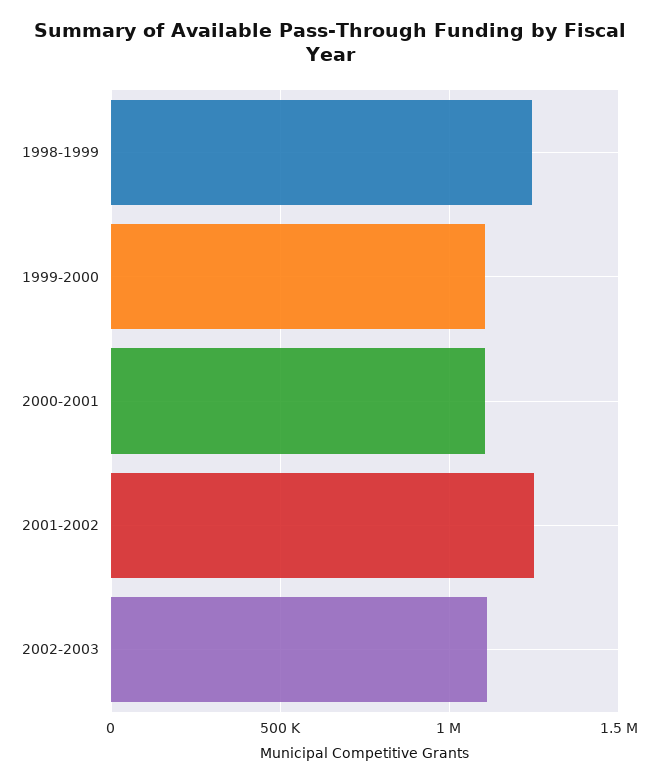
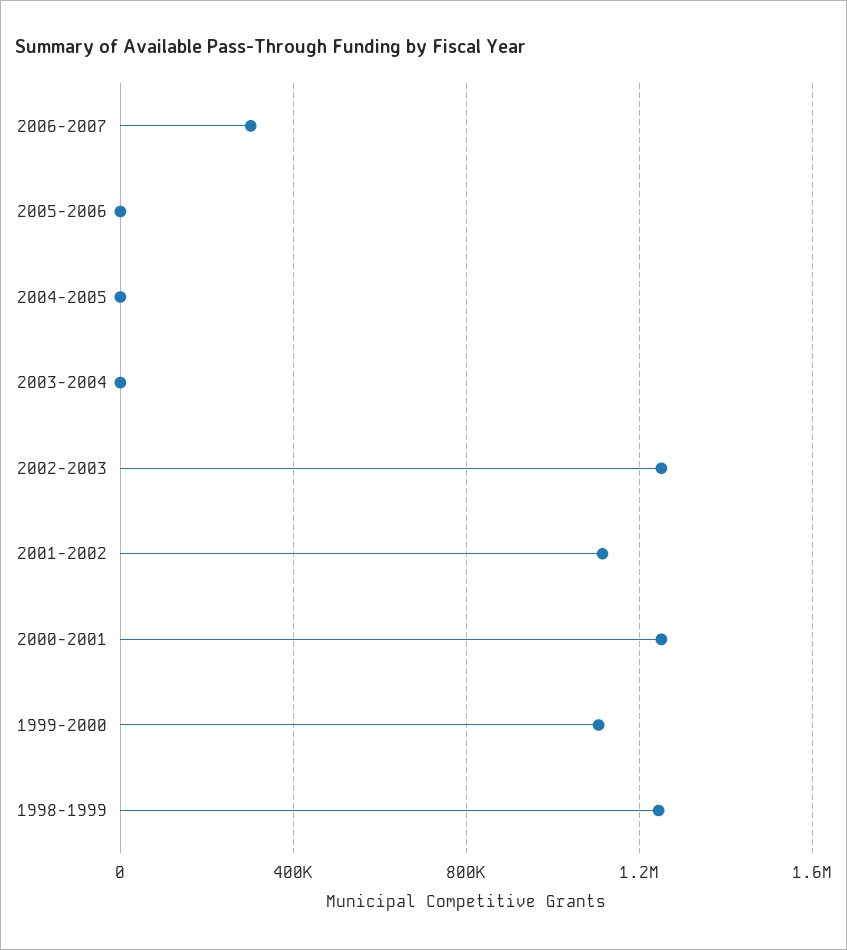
2000-2001: 1100000 -> 1250000
2001-2002: 1250000 -> 1100000
2002-2003: 1100000 -> 1250000
2006-2007: none -> 300000
2005-2006: none -> 0
2004-2005: none -> 0
2003-2004: none -> 0

